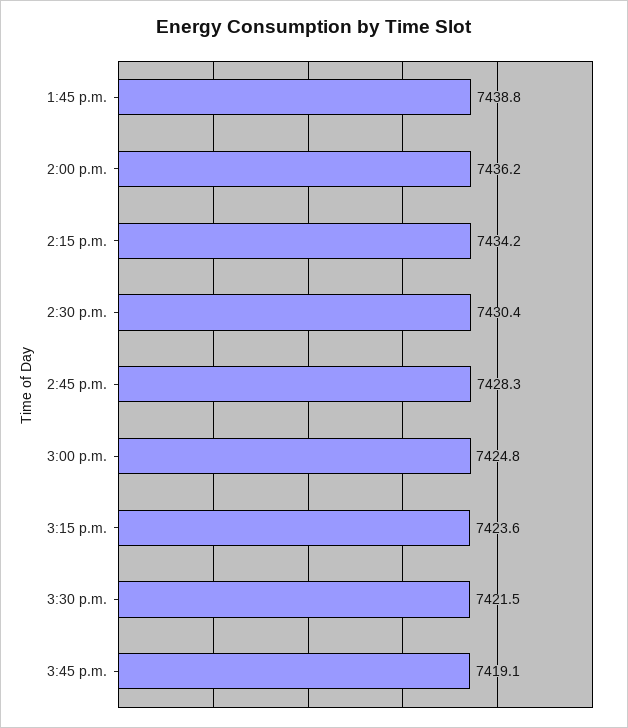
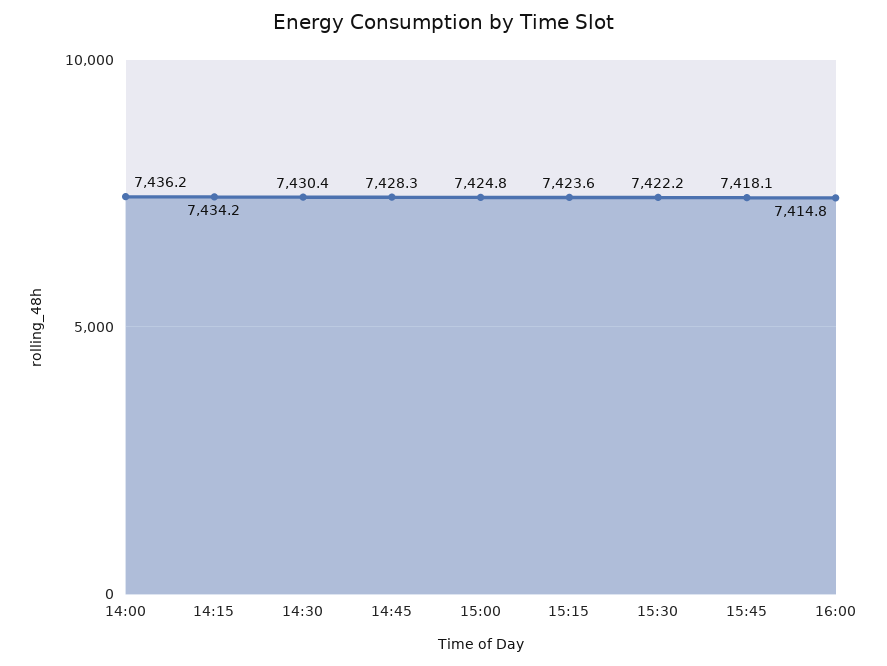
1:45 p.m.: 7438.8 -> none
3:30 p.m.: 7421.5 -> 7422.2
3:45 p.m.: 7419.1 -> 7418.1
16:00: none -> 7414.8

